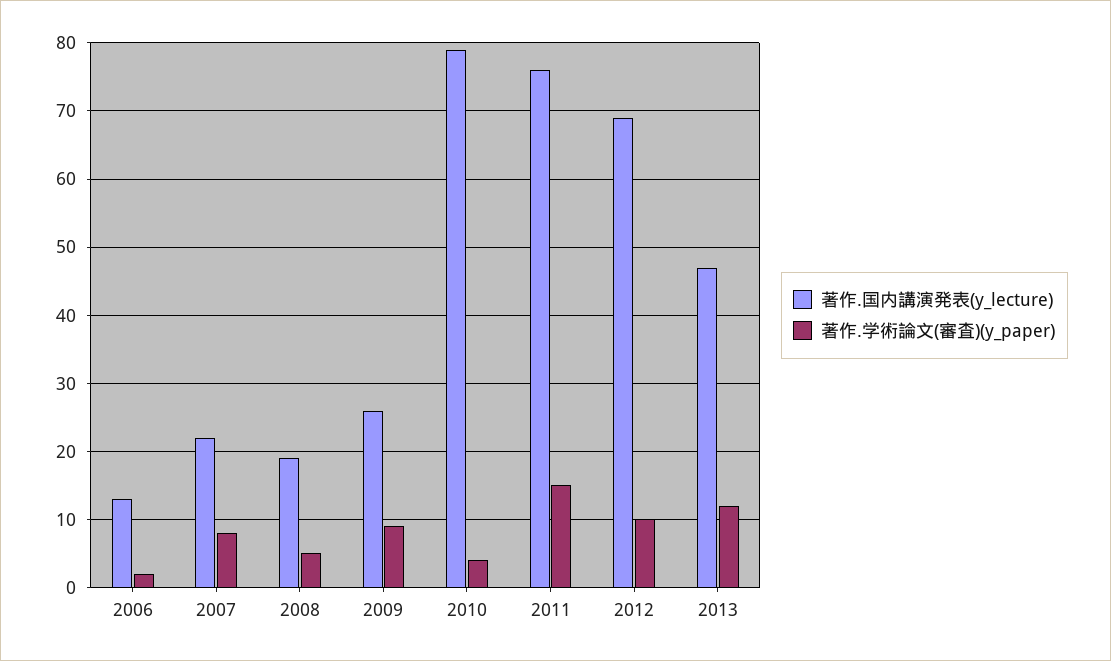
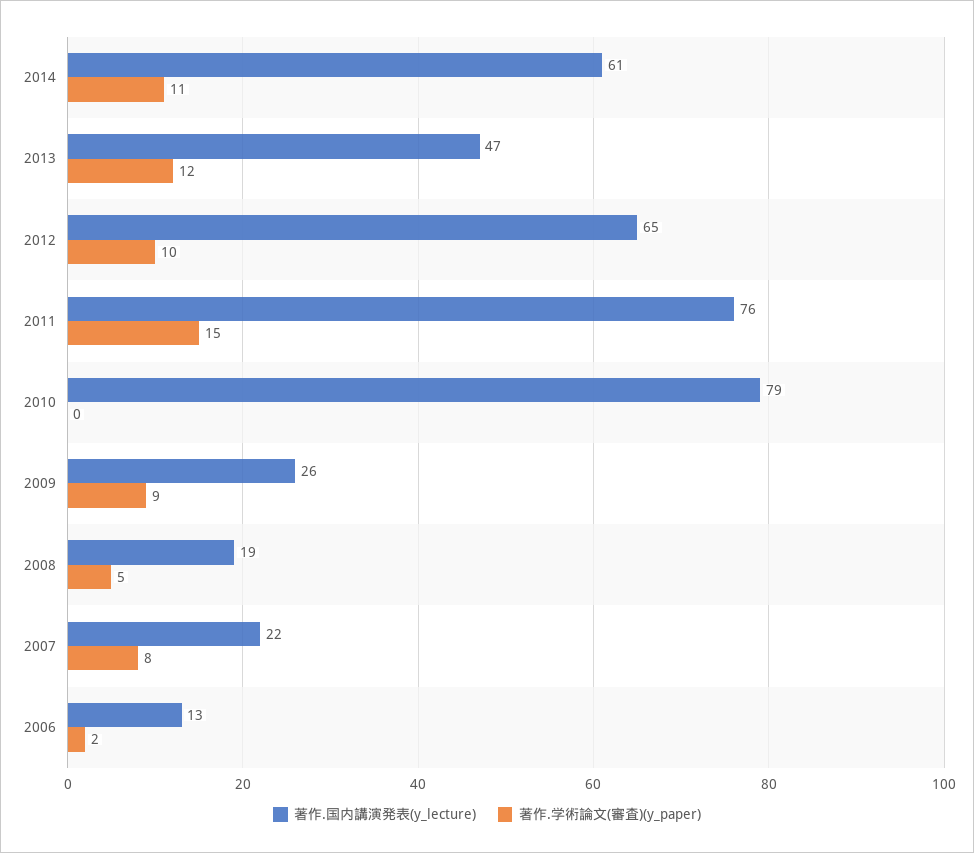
著作.学術論文(審査)(y_paper), 2010: 4 -> 0
著作.国内講演発表(y_lecture), 2012: 69 -> 65
著作.国内講演発表(y_lecture), 2014: none -> 61
著作.学術論文(審査)(y_paper), 2014: none -> 11

